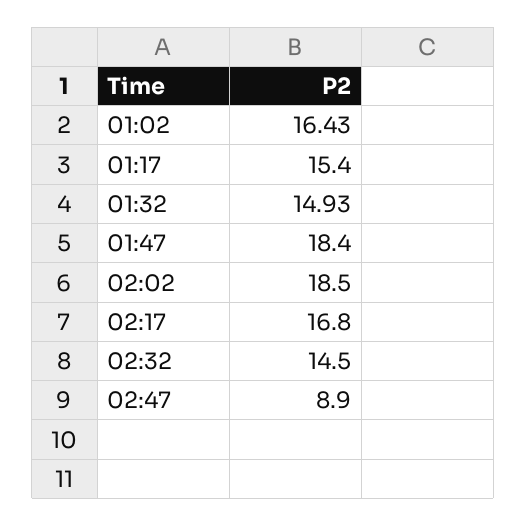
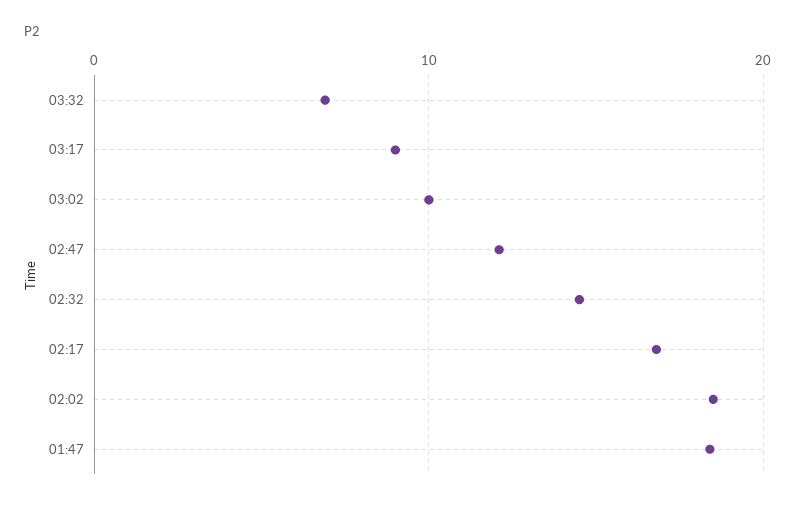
01:02: 16.43 -> none
01:17: 15.4 -> none
01:32: 14.93 -> none
02:47: 8.9 -> 12
03:32: none -> 7
03:17: none -> 9
03:02: none -> 10

